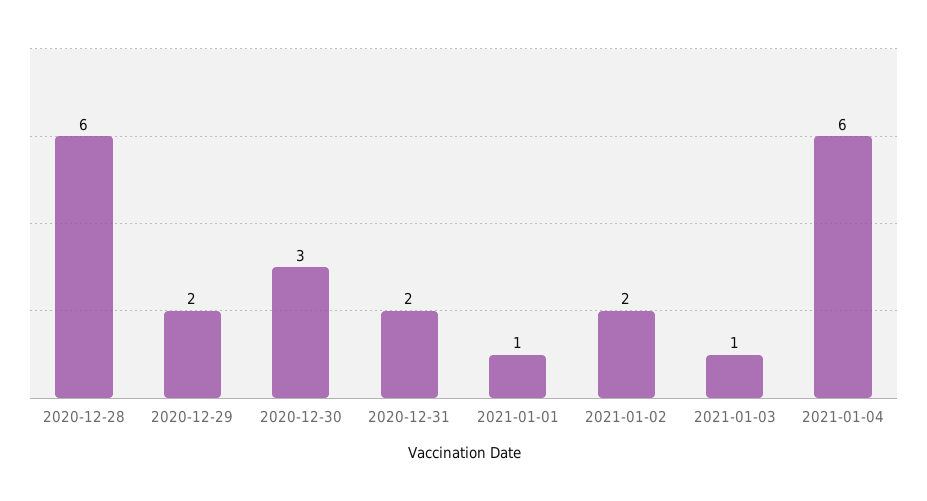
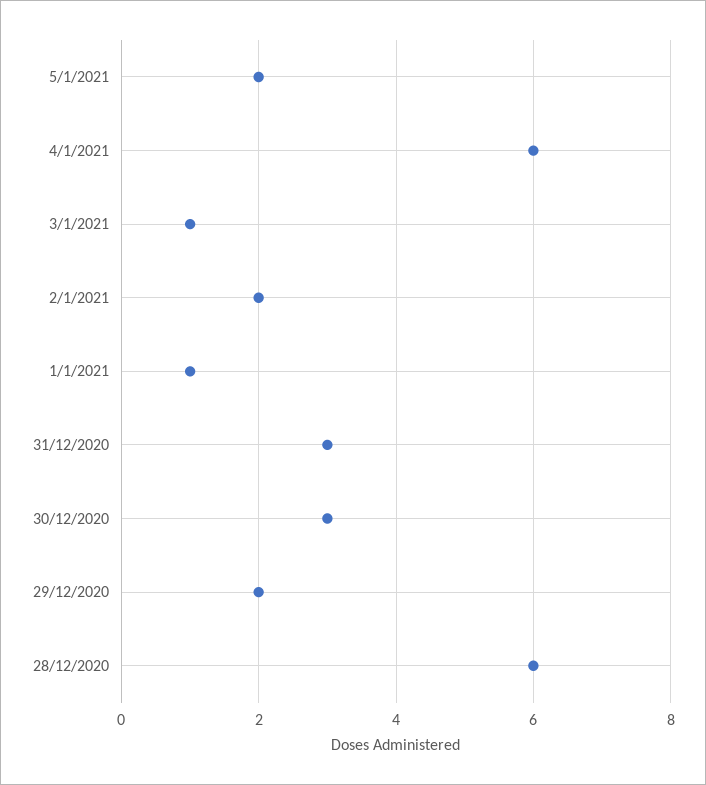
2020-12-31: 2 -> 3
5/1/2021: none -> 2

